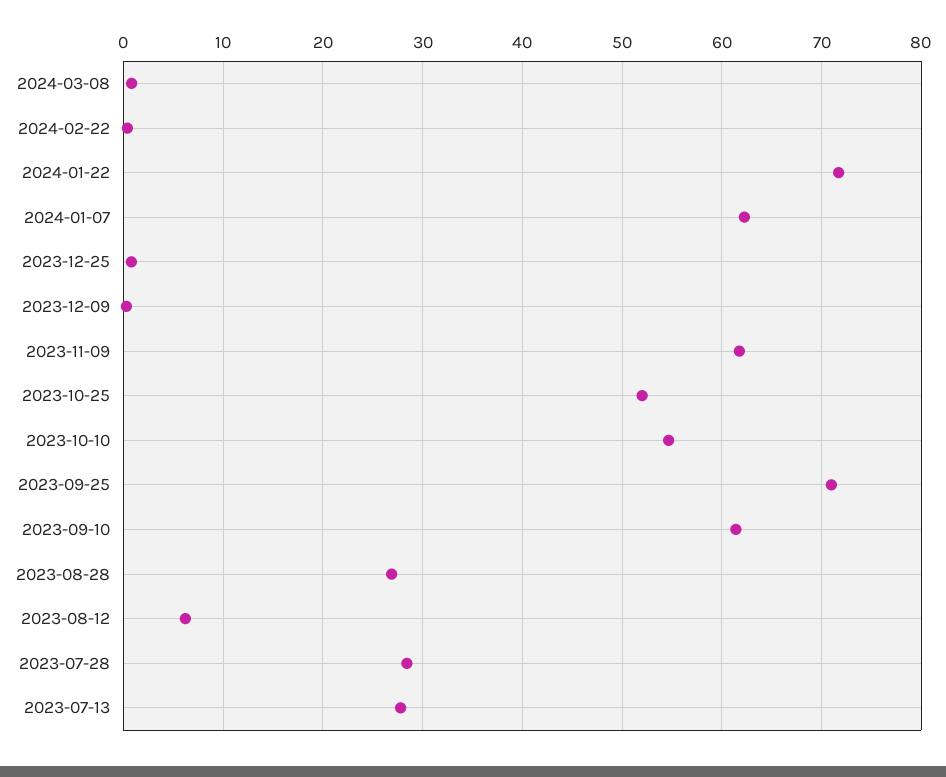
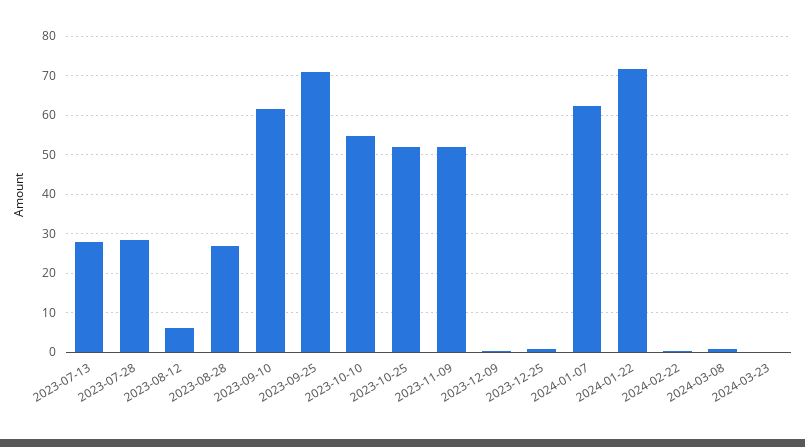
2023-11-09: 62 -> 52
2024-03-23: none -> 0

